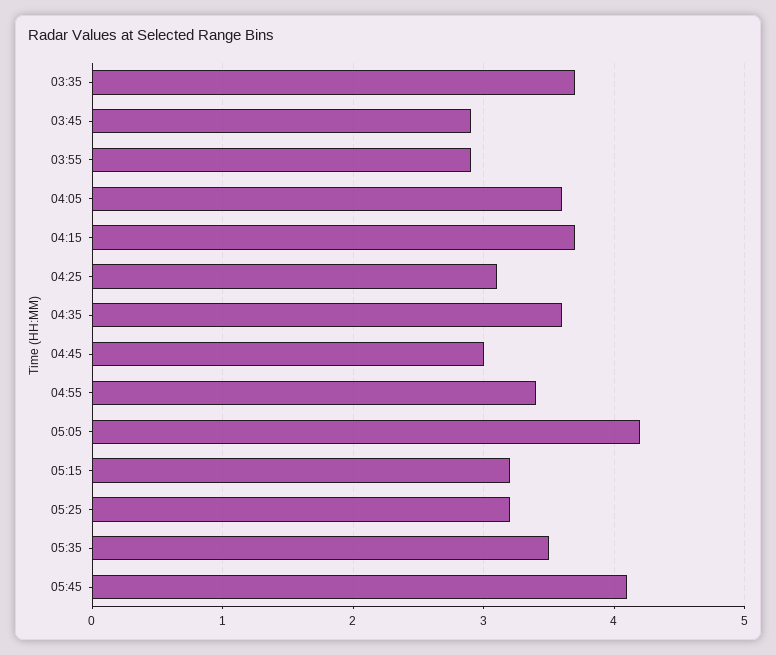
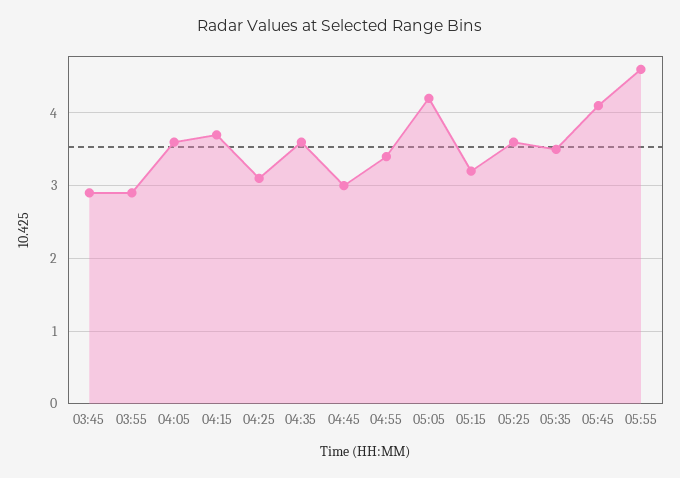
03:35: 3.7 -> none
05:25: 3.2 -> 3.6
05:55: none -> 4.6

